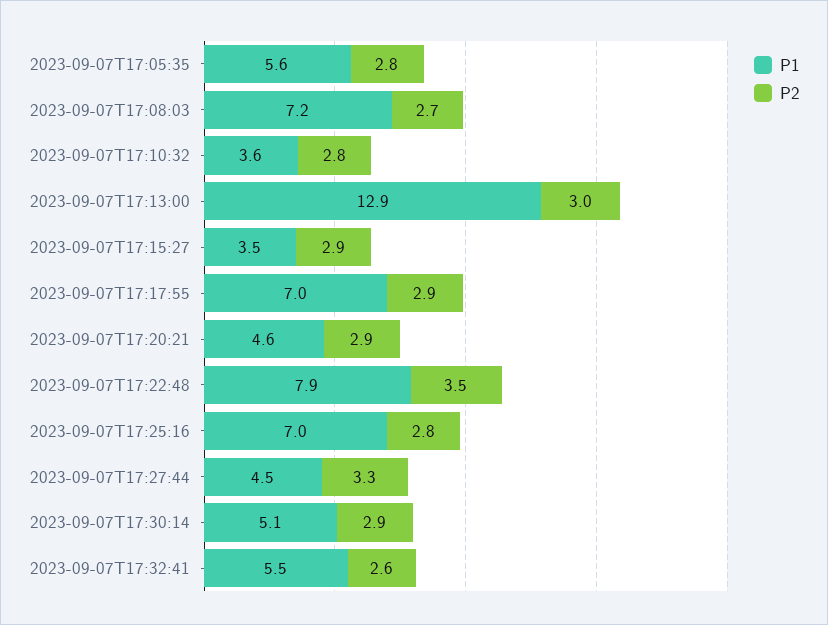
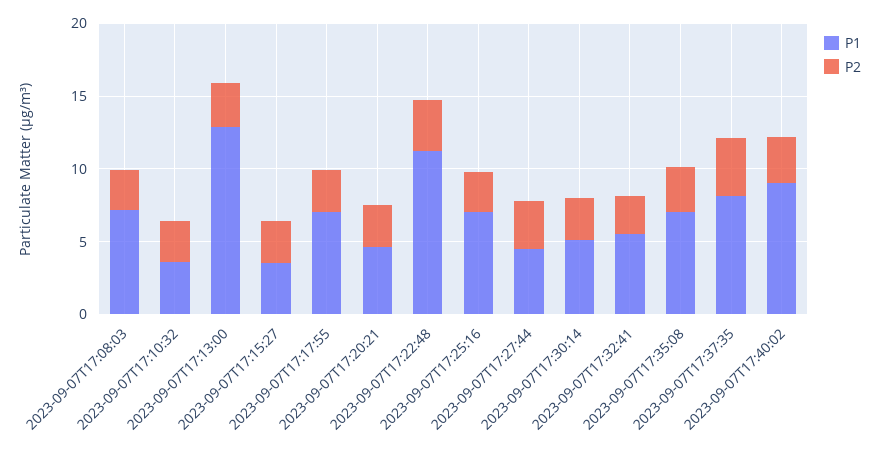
P1, 2023-09-07T17:05:35: 5.6 -> none
P2, 2023-09-07T17:05:35: 2.8 -> none
P1, 2023-09-07T17:22:48: 7.9 -> 11
P1, 2023-09-07T17:35:08: none -> 7
P2, 2023-09-07T17:35:08: none -> 3
P1, 2023-09-07T17:37:35: none -> 8
P2, 2023-09-07T17:37:35: none -> 4
P1, 2023-09-07T17:40:02: none -> 9
P2, 2023-09-07T17:40:02: none -> 3

